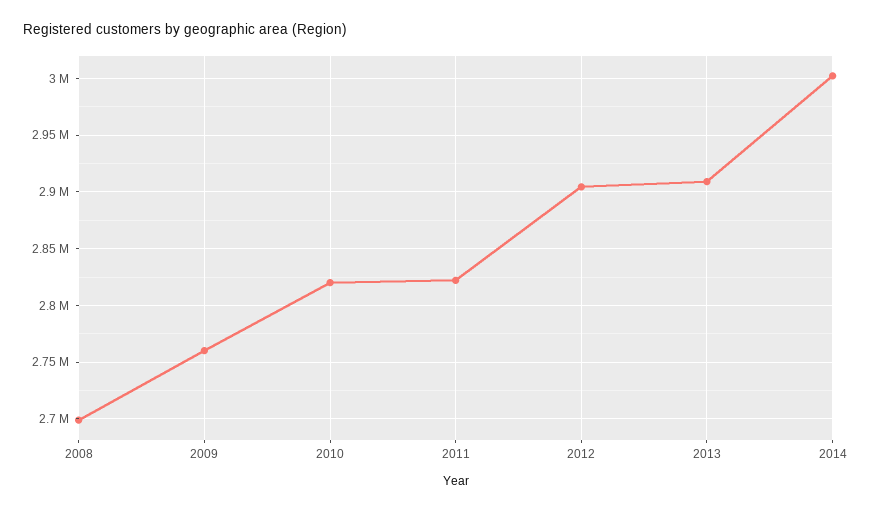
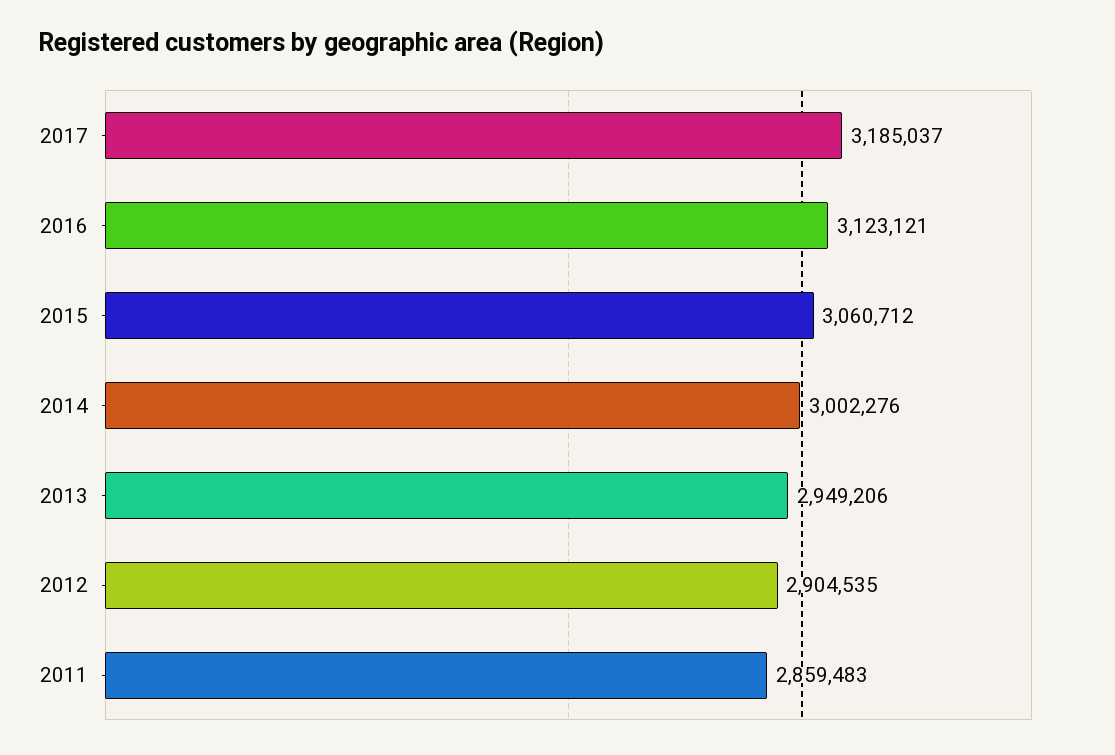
2008: 2700000 -> none
2009: 2760000 -> none
2010: 2820000 -> none
2011: 2820000 -> 2859483
2013: 2910000 -> 2949206
2017: none -> 3185037
2016: none -> 3123121
2015: none -> 3060712

